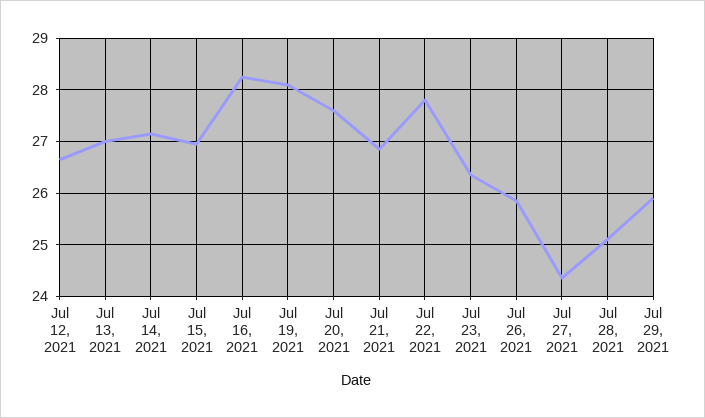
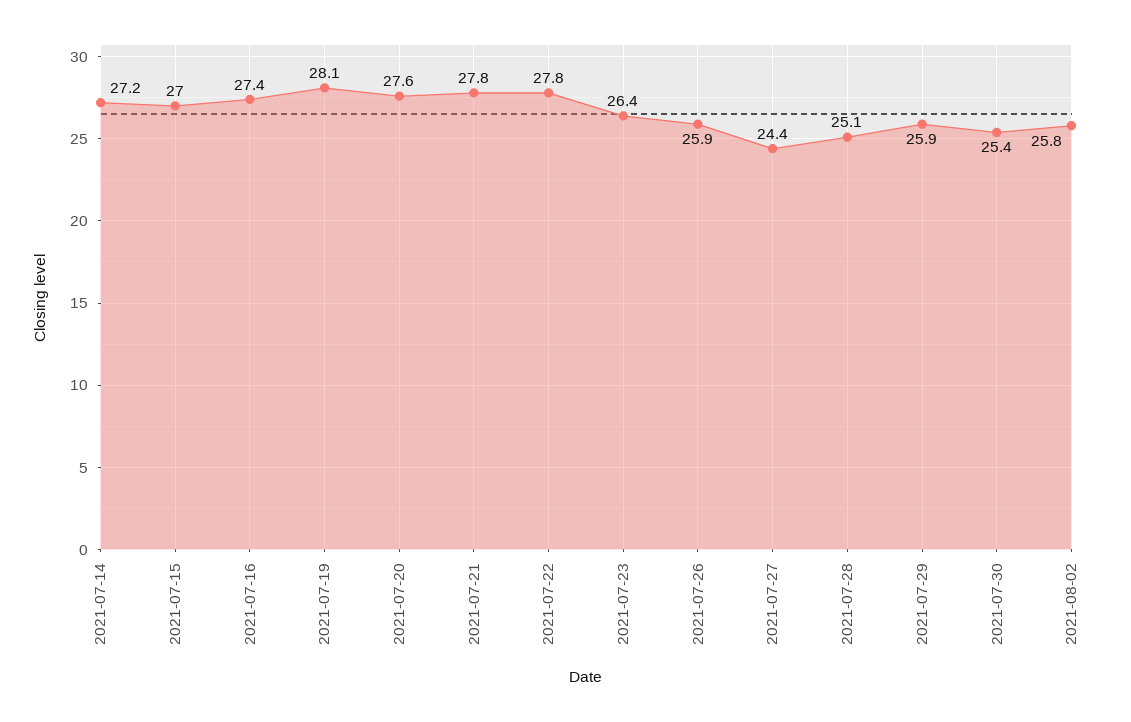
Jul 12, 2021: 26.6 -> none
Jul 13, 2021: 27 -> none
Jul 16, 2021: 28.2 -> 27.4
Jul 21, 2021: 26.8 -> 27.8
2021-07-30: none -> 25.4
2021-08-02: none -> 25.8

